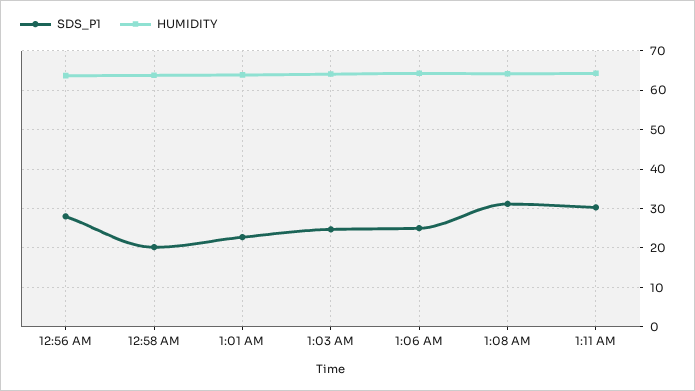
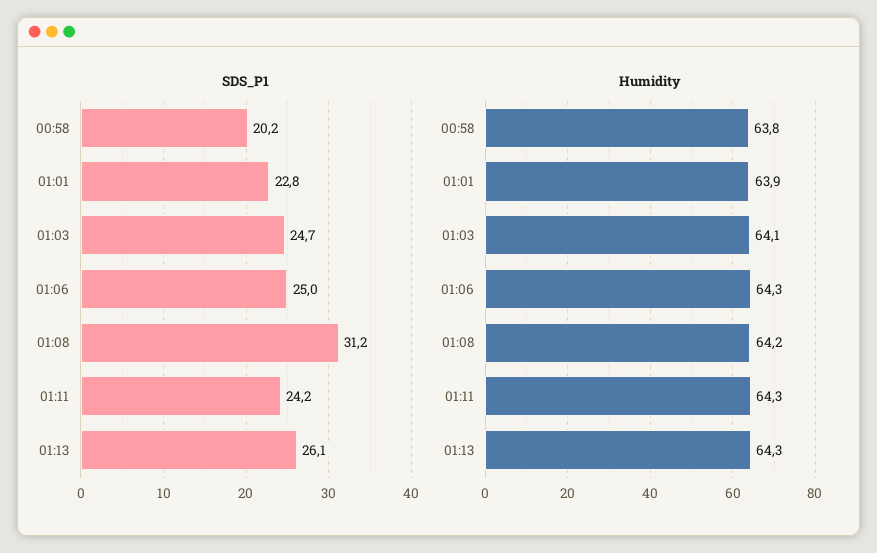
SDS_P1, 12:56 AM: 28 -> none
HUMIDITY, 12:56 AM: 64 -> none
SDS_P1, 1:11 AM: 30 -> 24.2
SDS_P1, 01:13: none -> 26.1
HUMIDITY, 01:13: none -> 64.3

